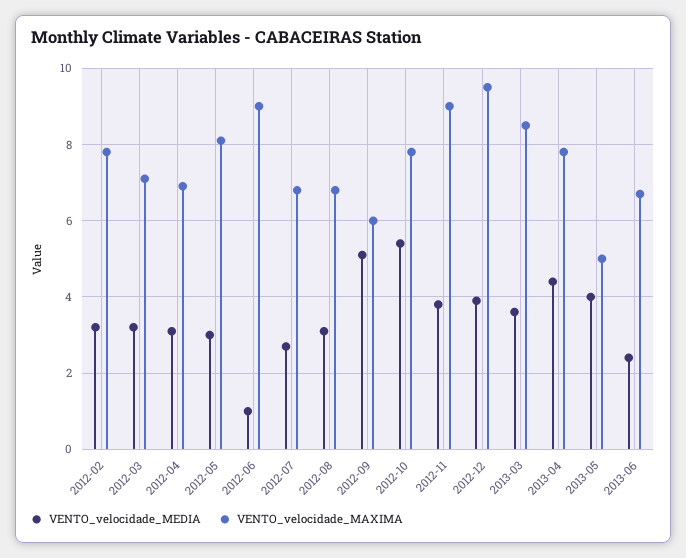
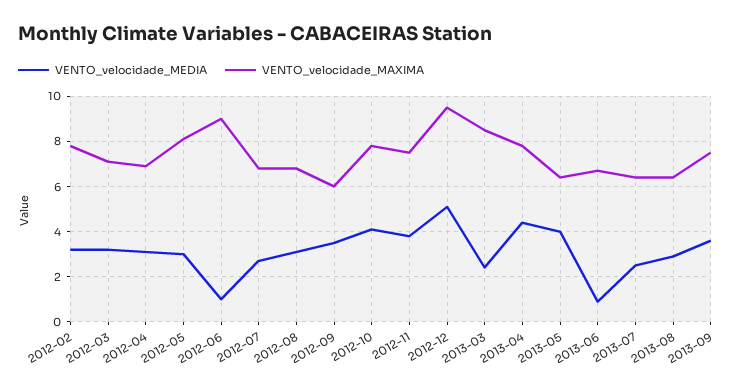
VENTO_velocidade_MEDIA, 2012-09: 5 -> 3.5
VENTO_velocidade_MEDIA, 2012-10: 5.5 -> 4
VENTO_velocidade_MAXIMA, 2012-11: 9 -> 7.5
VENTO_velocidade_MEDIA, 2012-12: 4 -> 5
VENTO_velocidade_MEDIA, 2013-03: 3.5 -> 2.5
VENTO_velocidade_MAXIMA, 2013-05: 5 -> 6.5
VENTO_velocidade_MEDIA, 2013-06: 2.5 -> 1
VENTO_velocidade_MEDIA, 2013-07: none -> 2.5
VENTO_velocidade_MAXIMA, 2013-07: none -> 6.5
VENTO_velocidade_MEDIA, 2013-08: none -> 3
VENTO_velocidade_MAXIMA, 2013-08: none -> 6.5
VENTO_velocidade_MEDIA, 2013-09: none -> 3.5
VENTO_velocidade_MAXIMA, 2013-09: none -> 7.5

